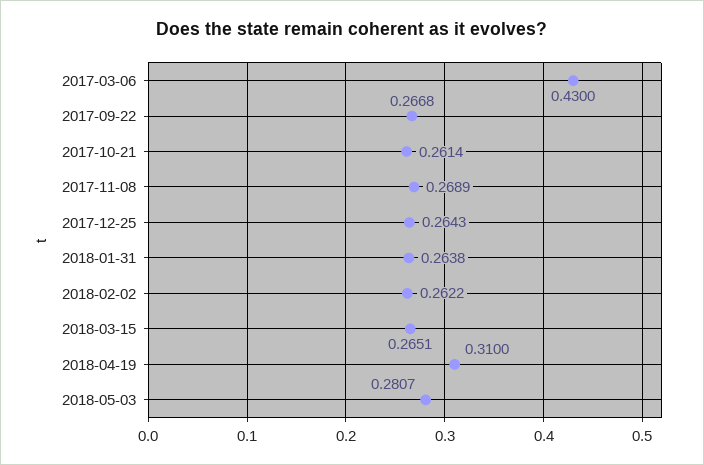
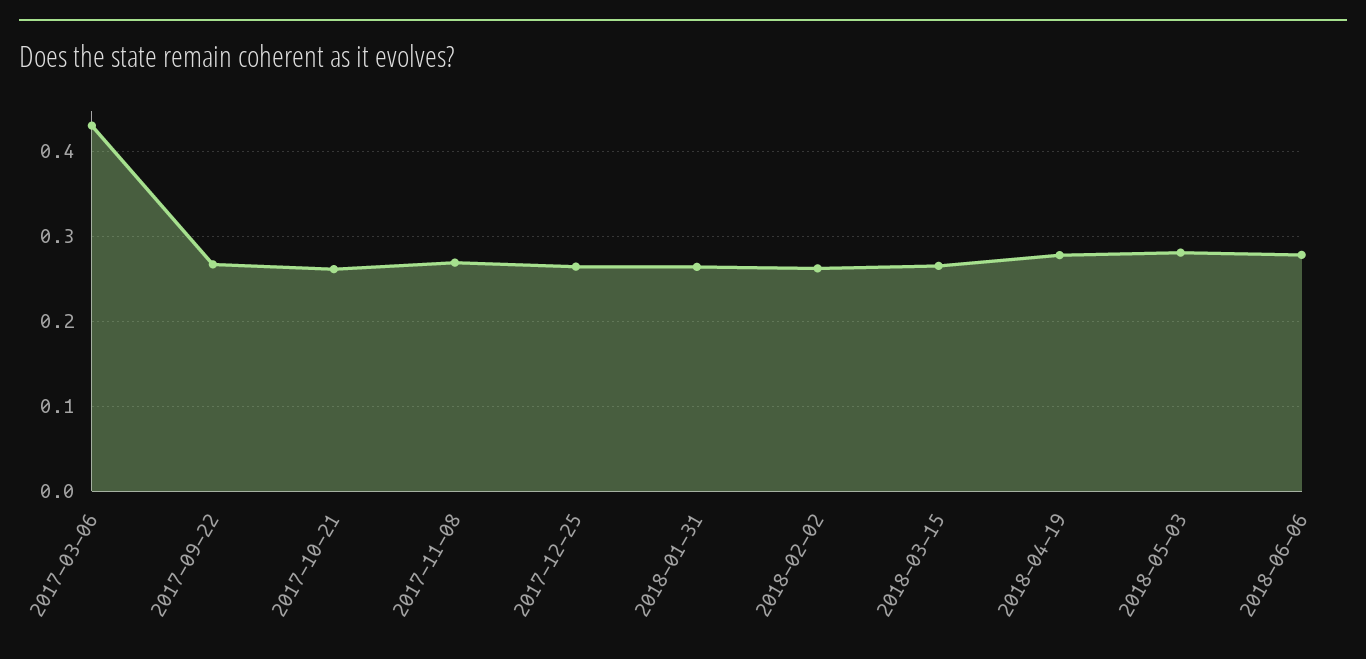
2018-04-19: 0.31 -> 0.28
2018-06-06: none -> 0.28

